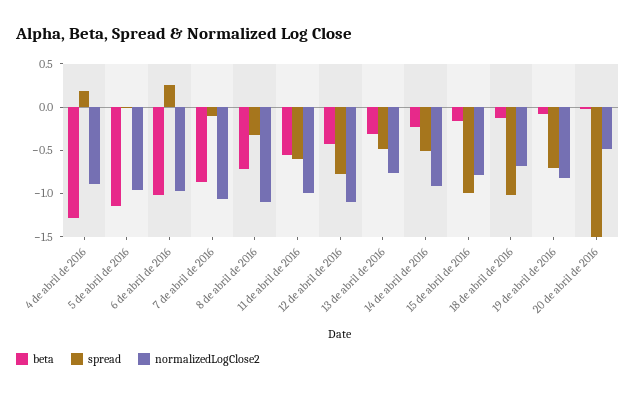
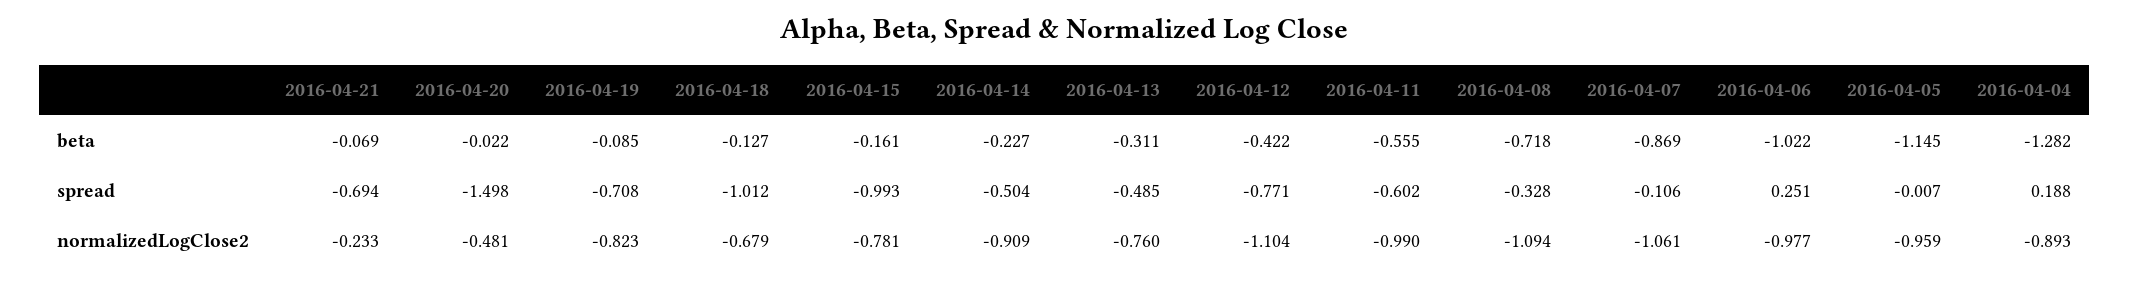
beta, 2016-04-21: none -> -0.069
spread, 2016-04-21: none -> -0.694
normalizedLogClose2, 2016-04-21: none -> -0.233

